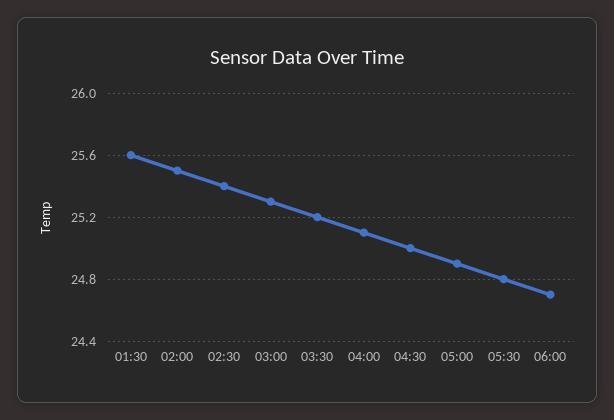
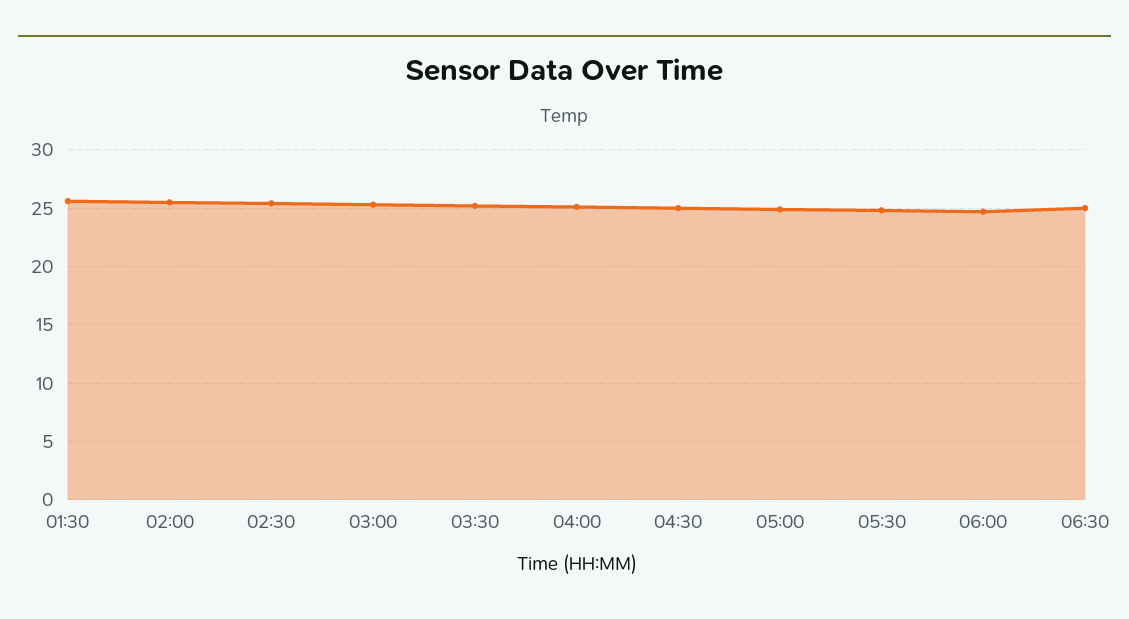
06:30: none -> 25

